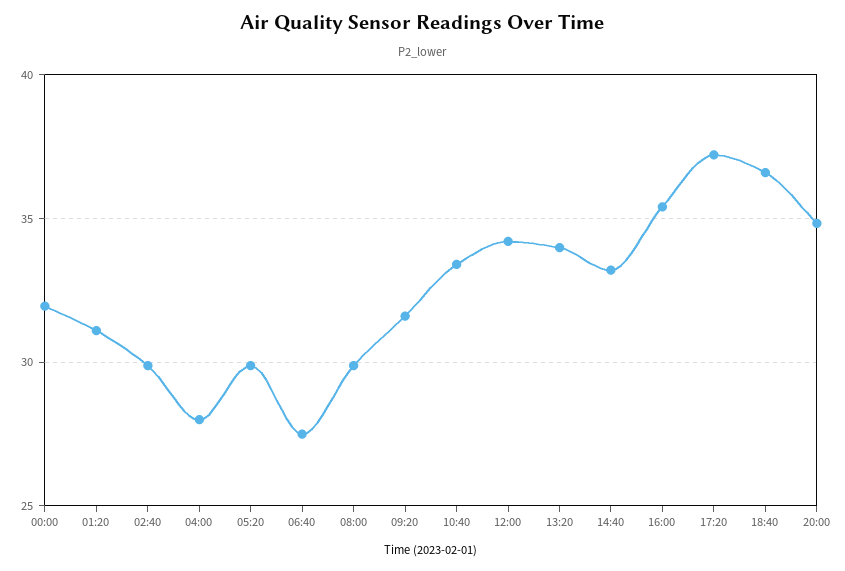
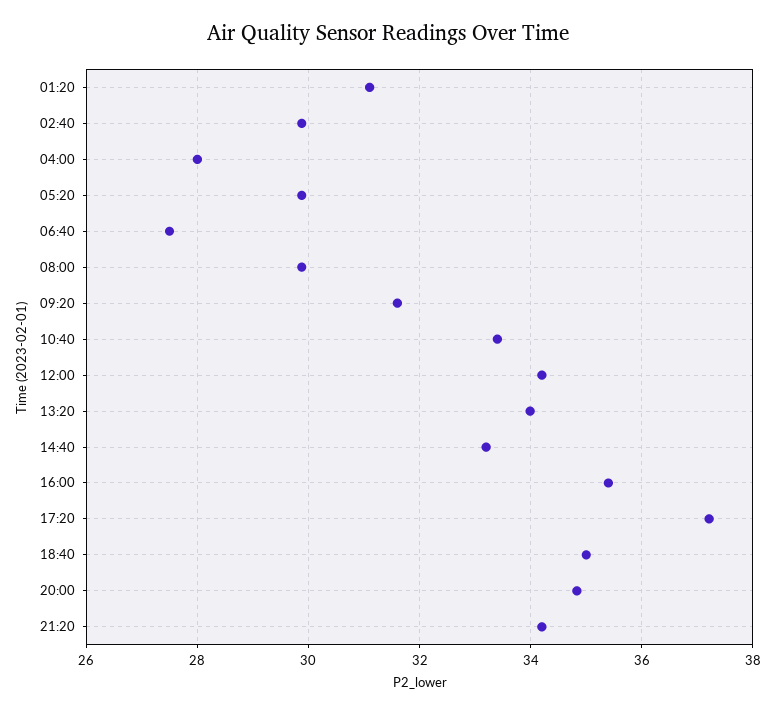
00:00: 32 -> none
18:40: 36.5 -> 35
21:20: none -> 34.2

